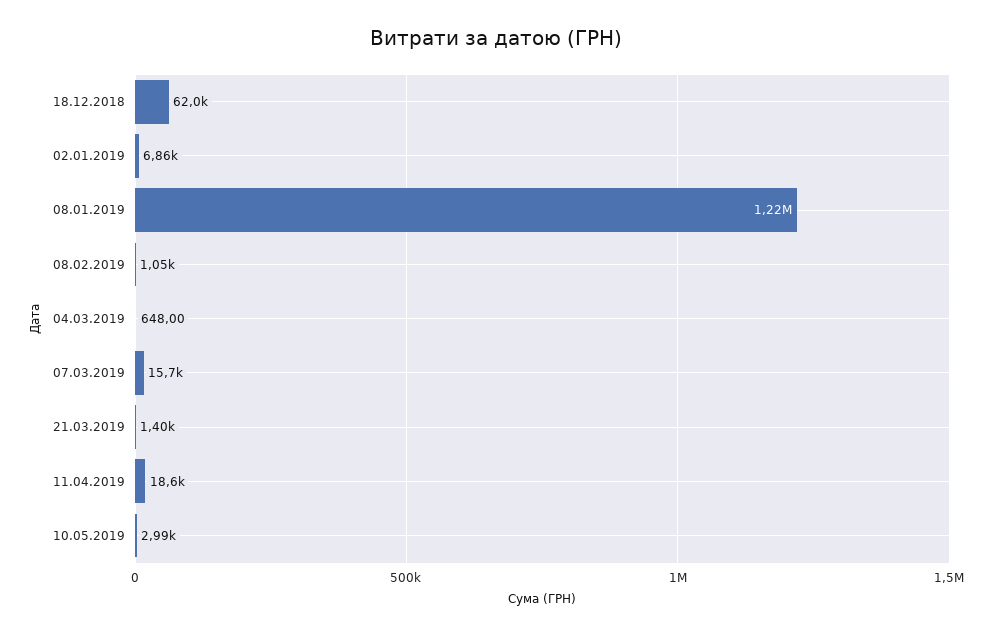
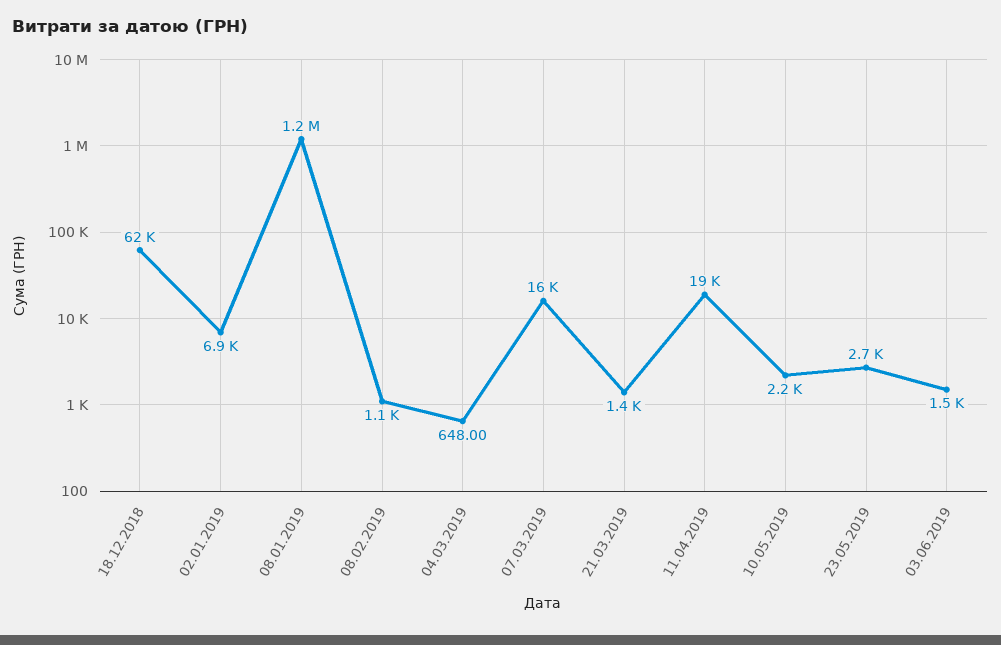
10.05.2019: 2990 -> 2200
23.05.2019: none -> 2700
03.06.2019: none -> 1500

